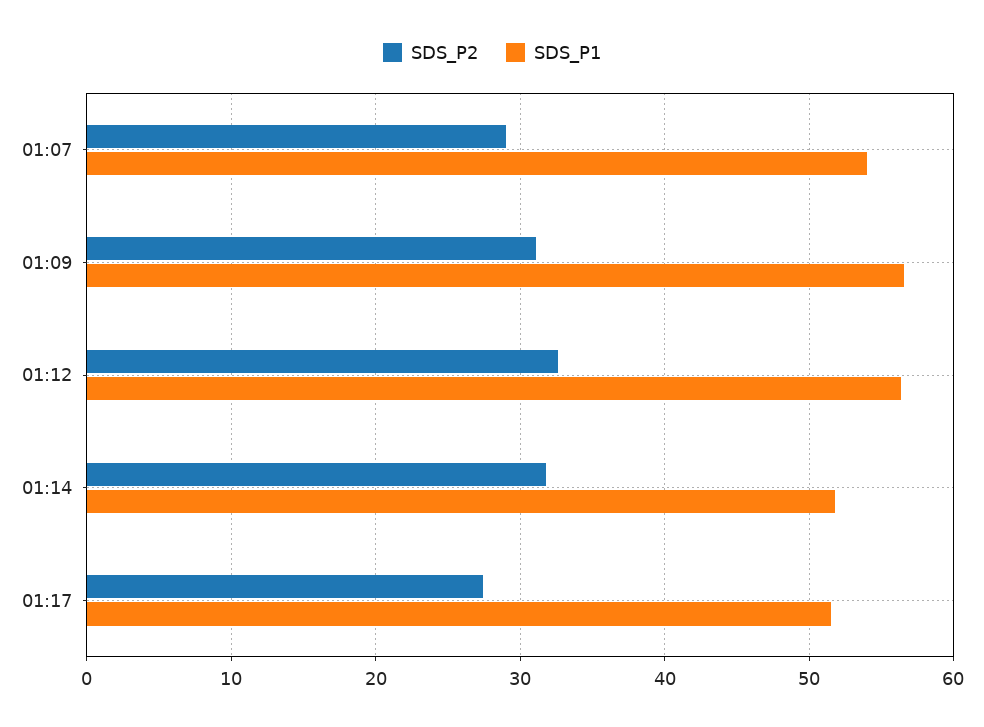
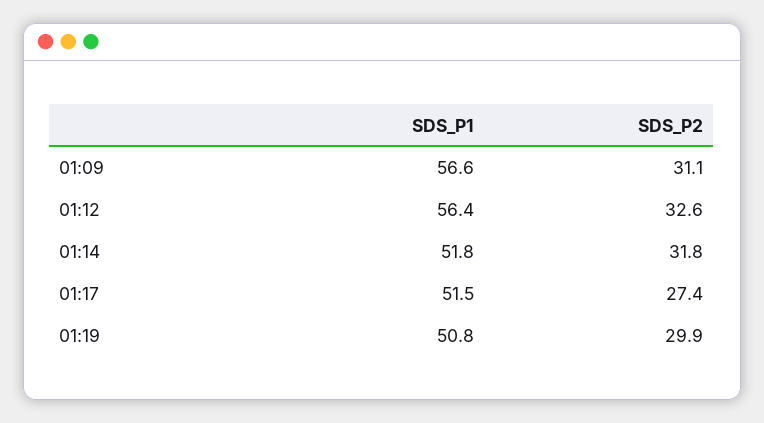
SDS_P2, 01:07: 29 -> none
SDS_P1, 01:07: 54 -> none
SDS_P1, 01:19: none -> 50.8
SDS_P2, 01:19: none -> 29.9

